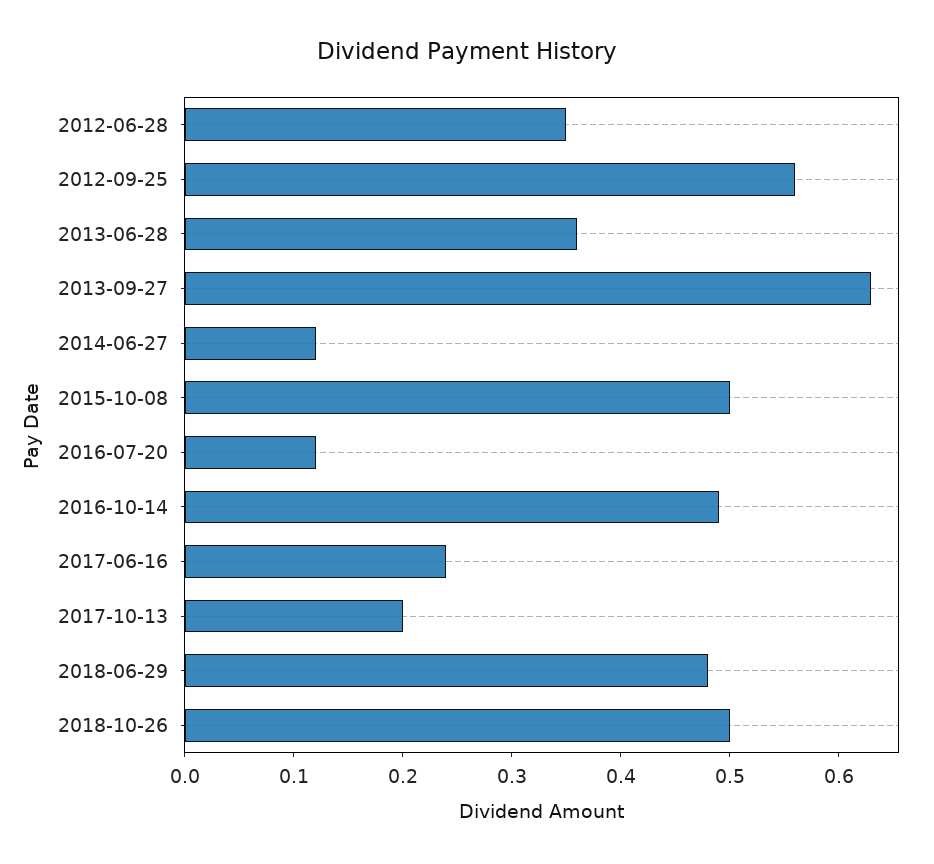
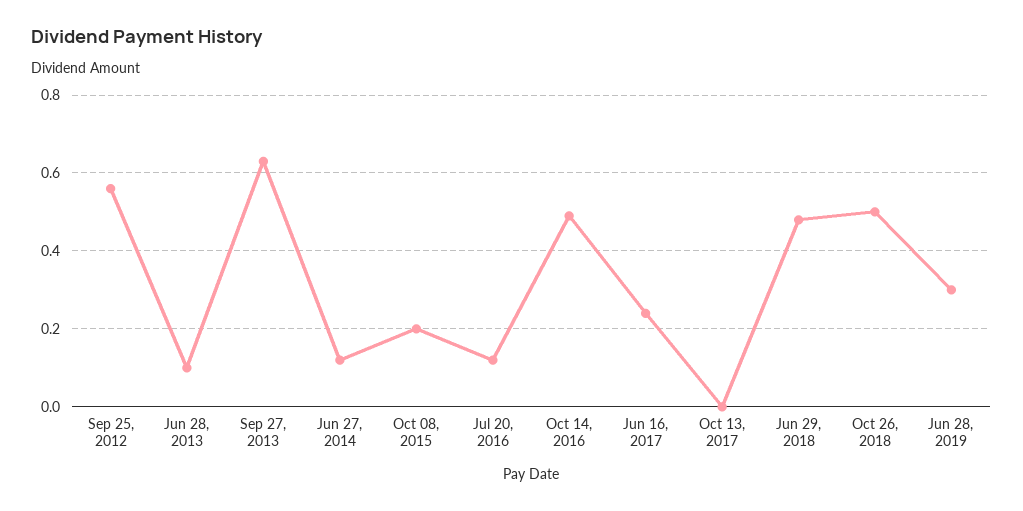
2012-06-28: 0.35 -> none
2013-06-28: 0.36 -> 0.1
2015-10-08: 0.5 -> 0.2
2017-10-13: 0.2 -> 0
Jun 28, 2019: none -> 0.3

